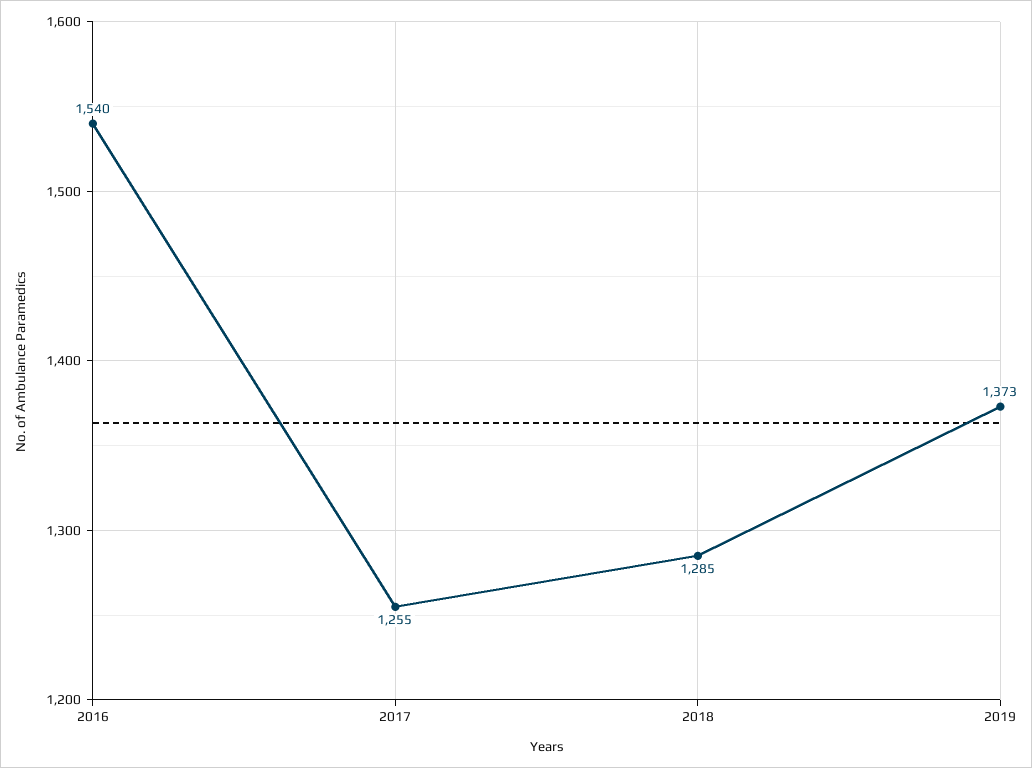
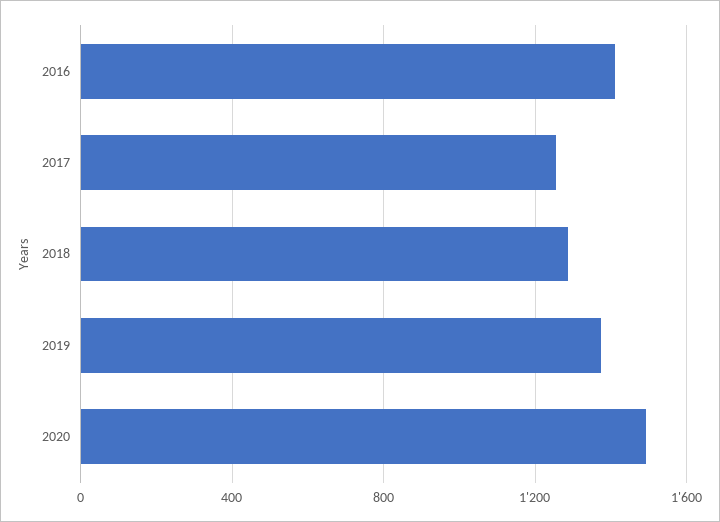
2016: 1540 -> 1400
2020: none -> 1500

